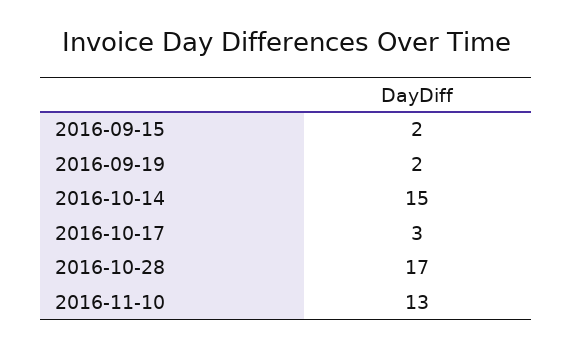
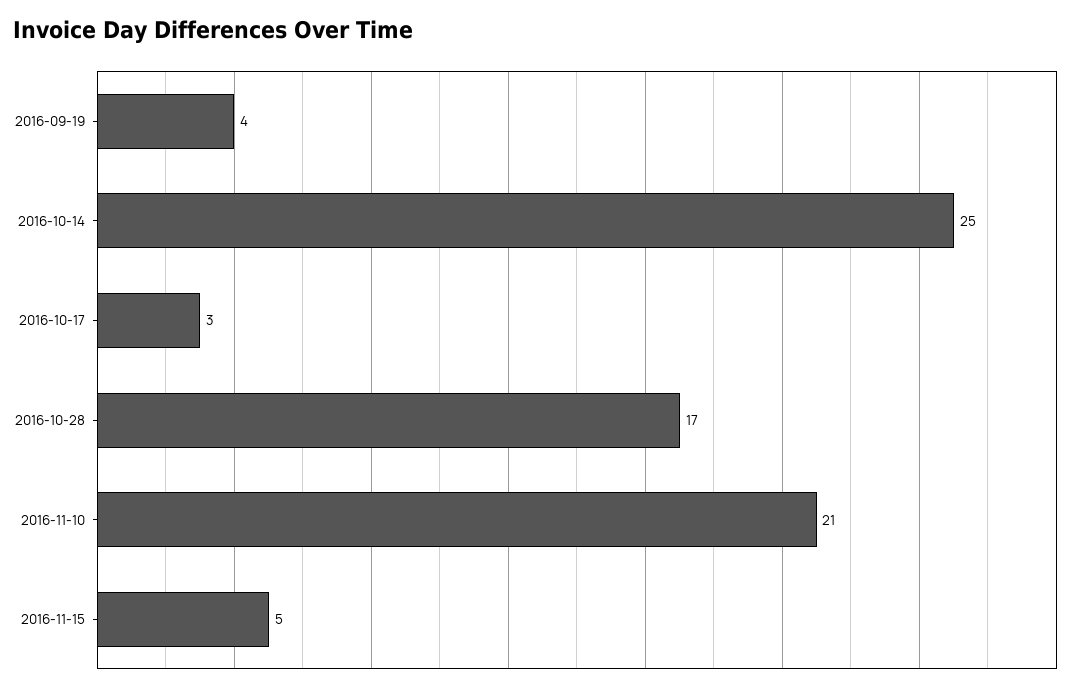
2016-09-15: 2 -> none
2016-09-19: 2 -> 4
2016-10-14: 15 -> 25
2016-11-10: 13 -> 21
2016-11-15: none -> 5

